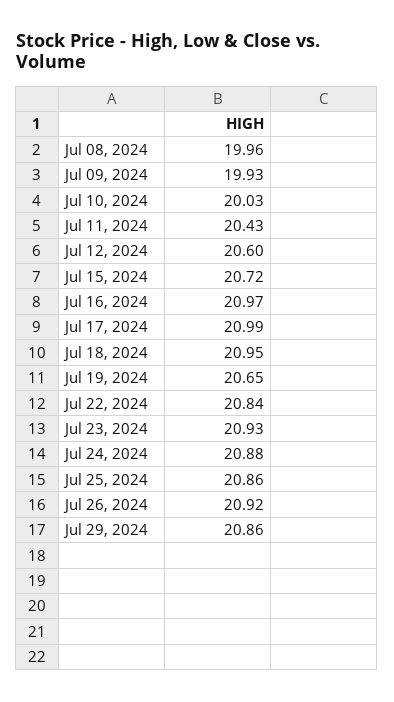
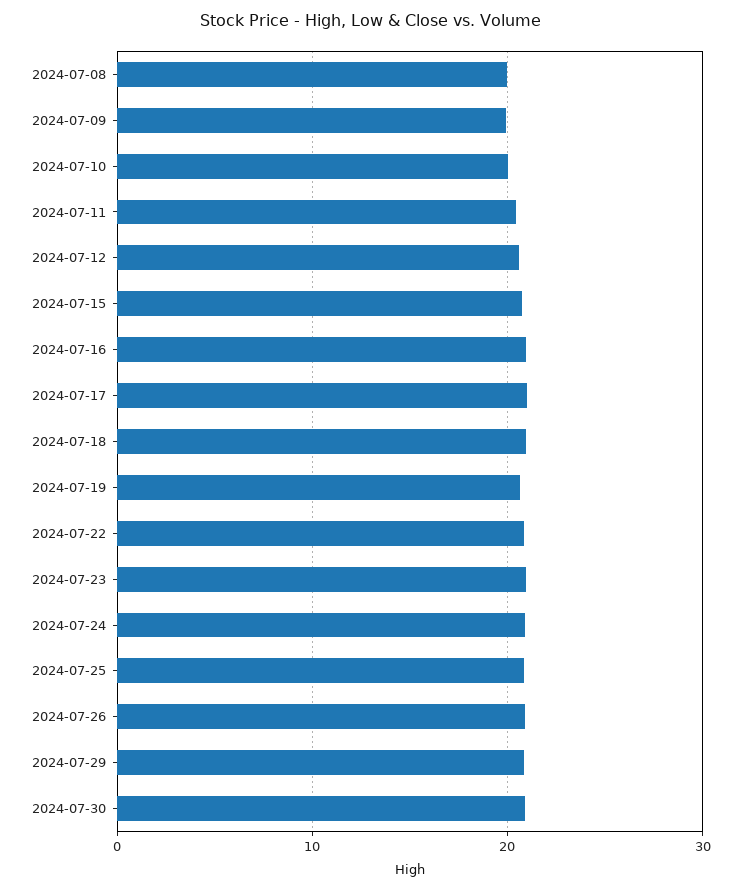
2024-07-30: none -> 21

